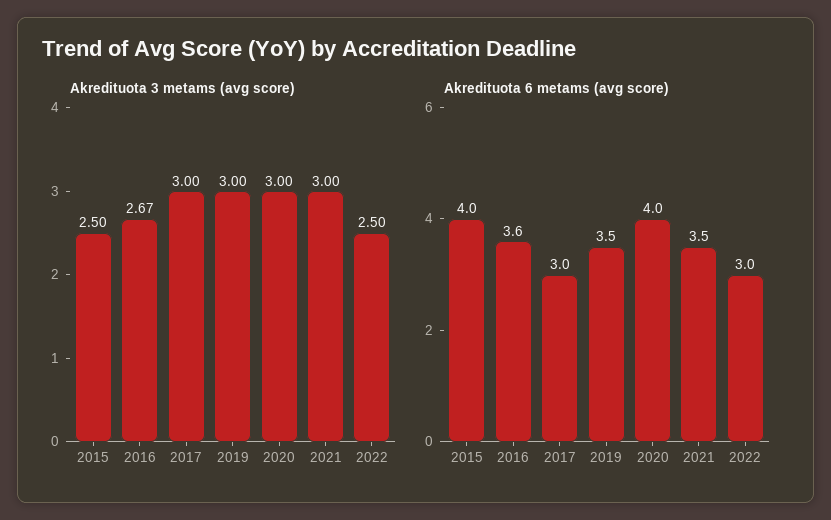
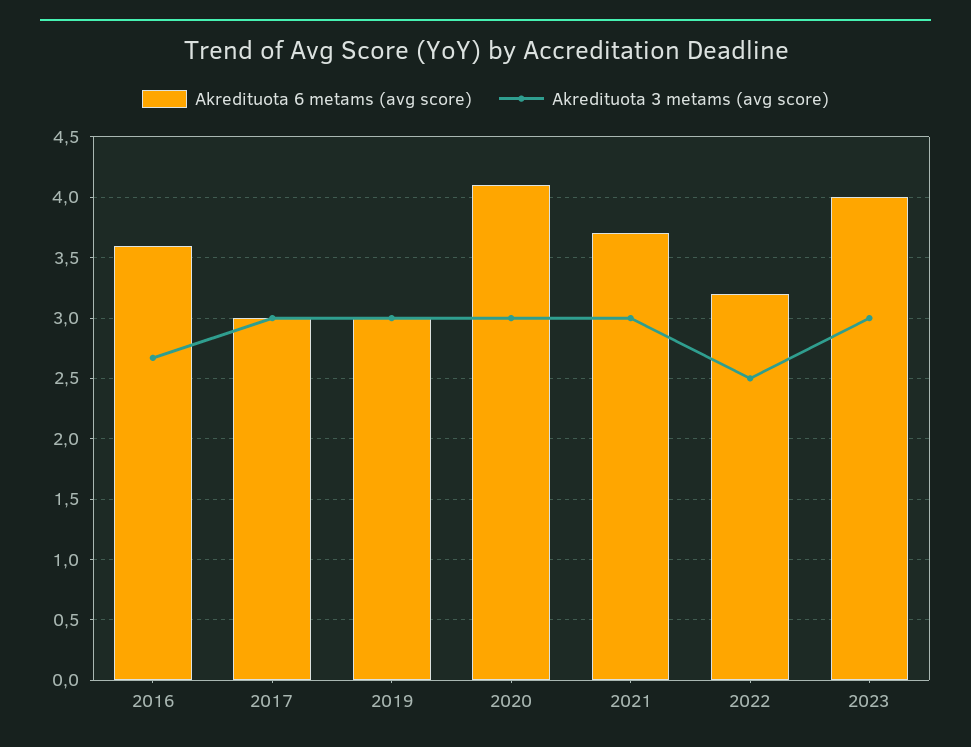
Akredituota 3 metams (avg score), 2015: 2.5 -> none
Akredituota 6 metams (avg score), 2015: 4 -> none
Akredituota 6 metams (avg score), 2019: 3.5 -> 3
Akredituota 6 metams (avg score), 2020: 4 -> 4.1
Akredituota 6 metams (avg score), 2021: 3.5 -> 3.7
Akredituota 6 metams (avg score), 2022: 3 -> 3.2
Akredituota 6 metams (avg score), 2023: none -> 4
Akredituota 3 metams (avg score), 2023: none -> 3

